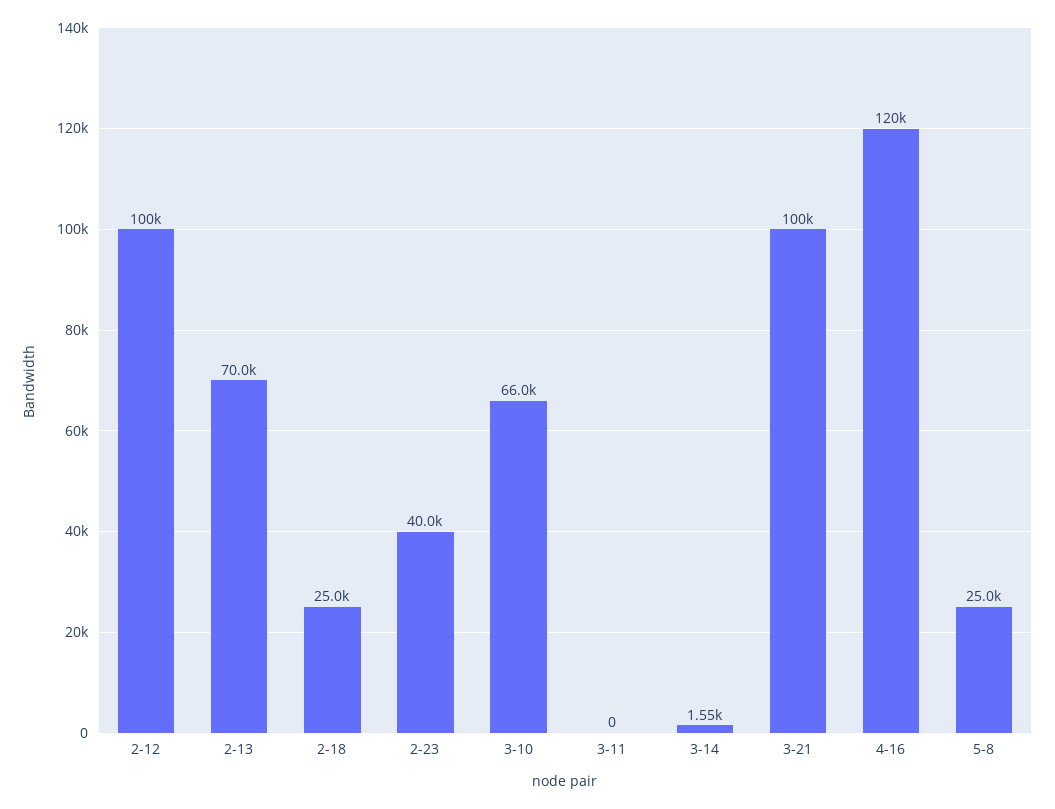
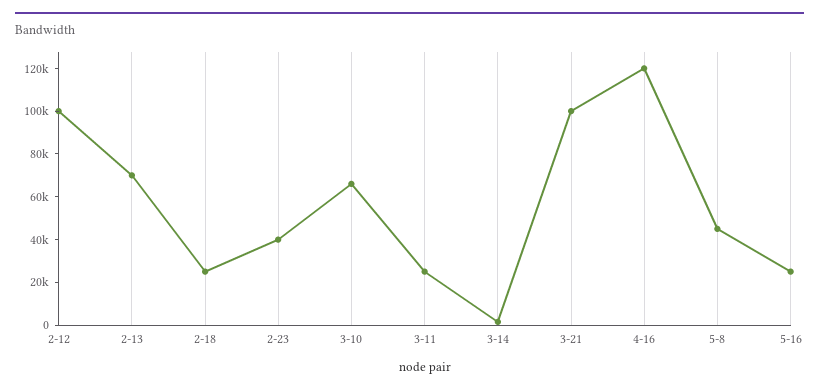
3-11: 0 -> 25000
5-8: 25000 -> 45000
5-16: none -> 25000

